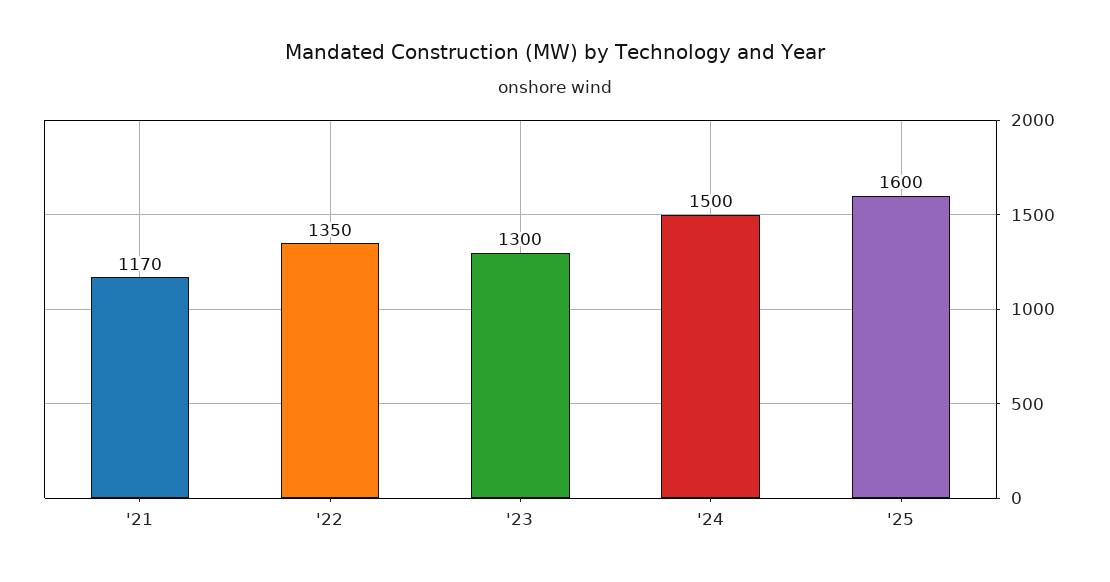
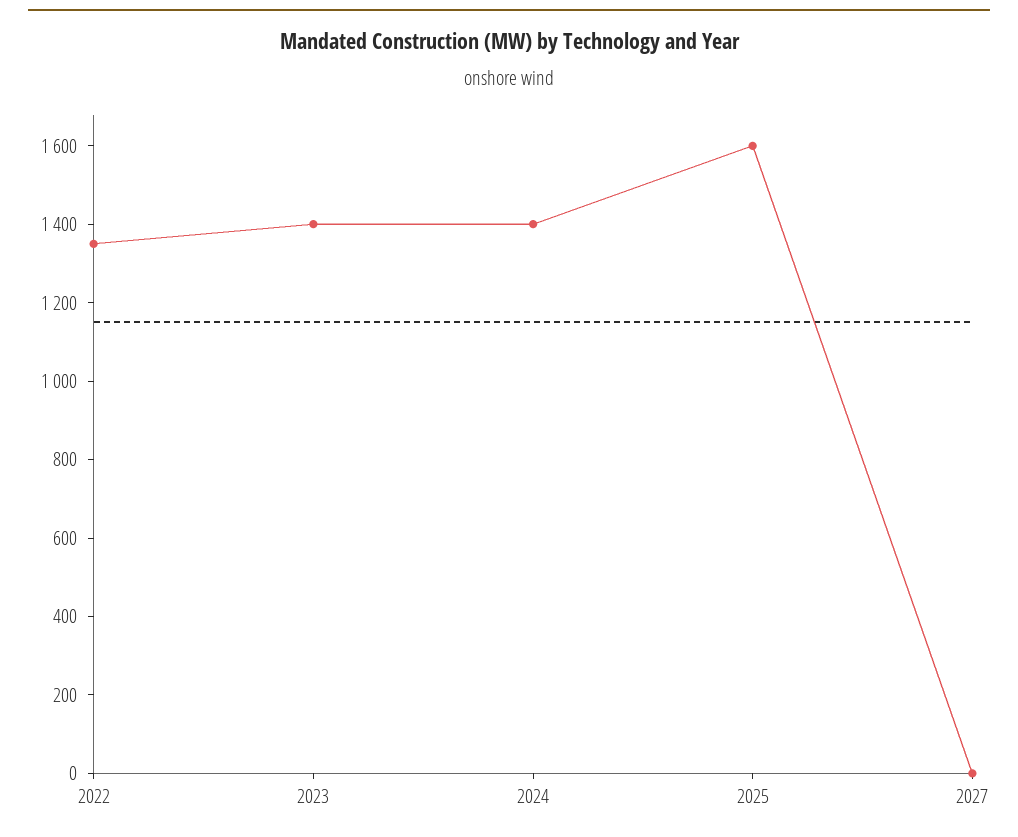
'21: 1170 -> none
'23: 1300 -> 1400
'24: 1500 -> 1400
2027: none -> 0

